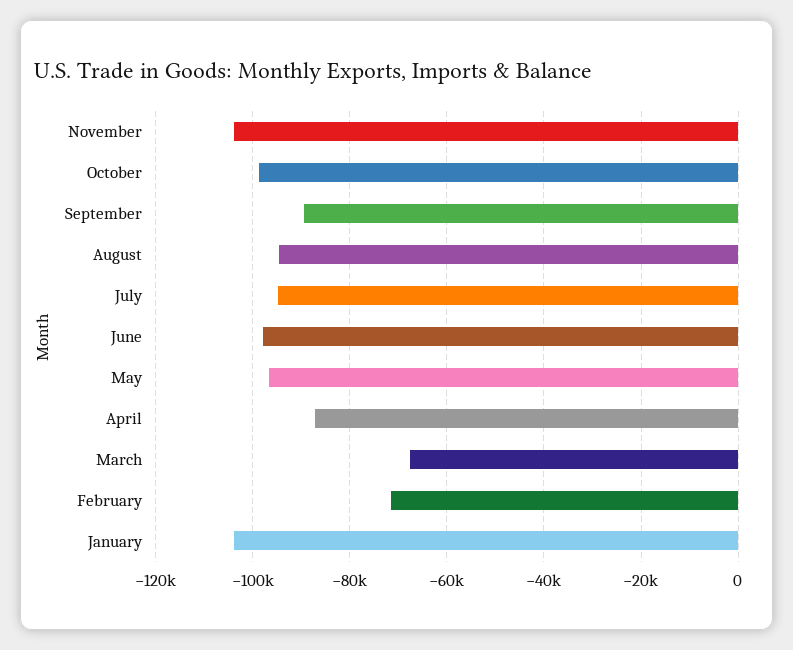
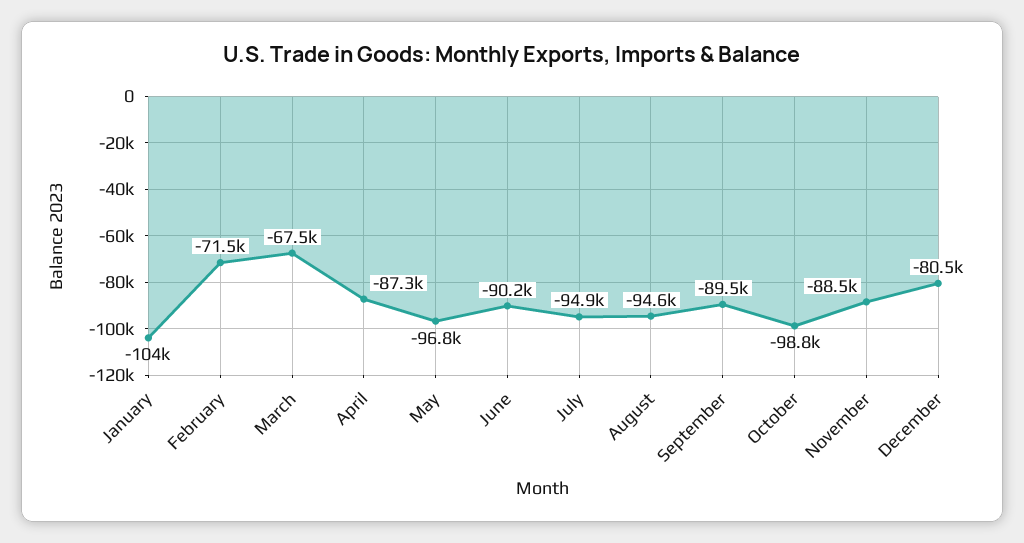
November: -104000 -> -88500
June: -98000 -> -90200
December: none -> -80500

